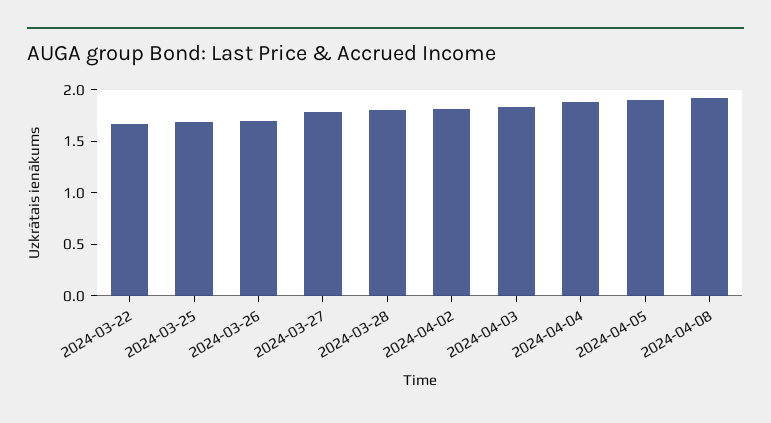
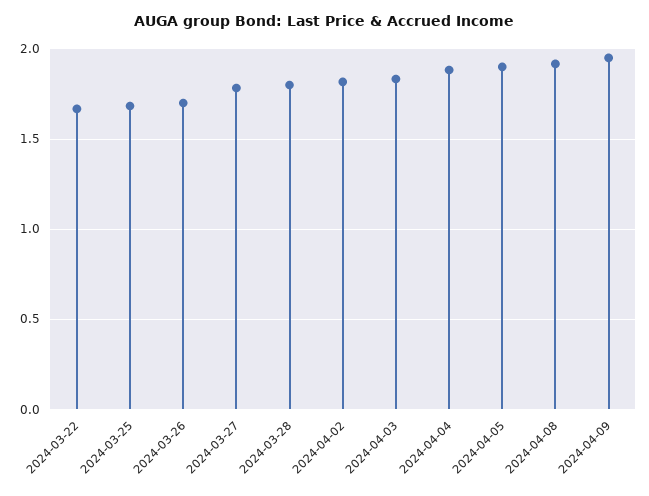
2024-04-09: none -> 1.95

